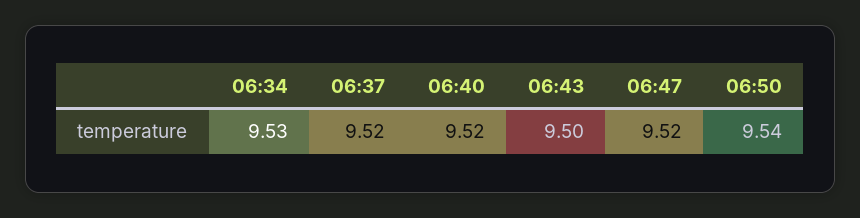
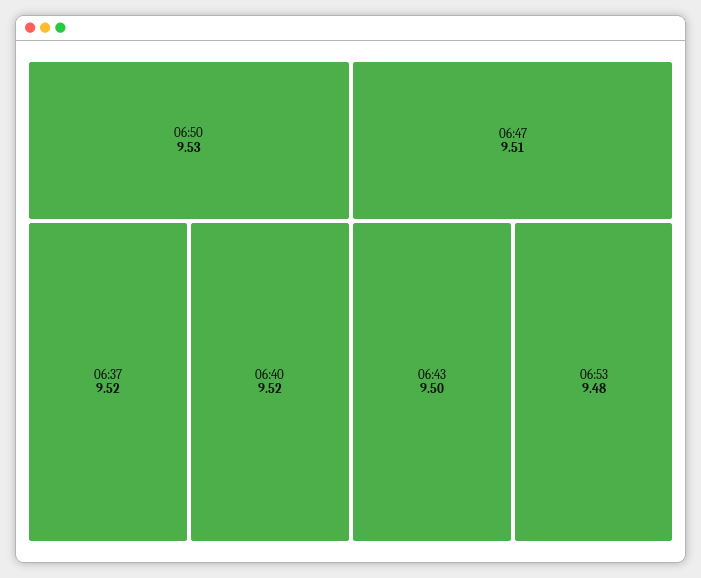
06:34: 9.53 -> none
06:47: 9.52 -> 9.51
06:50: 9.54 -> 9.53
06:53: none -> 9.48

